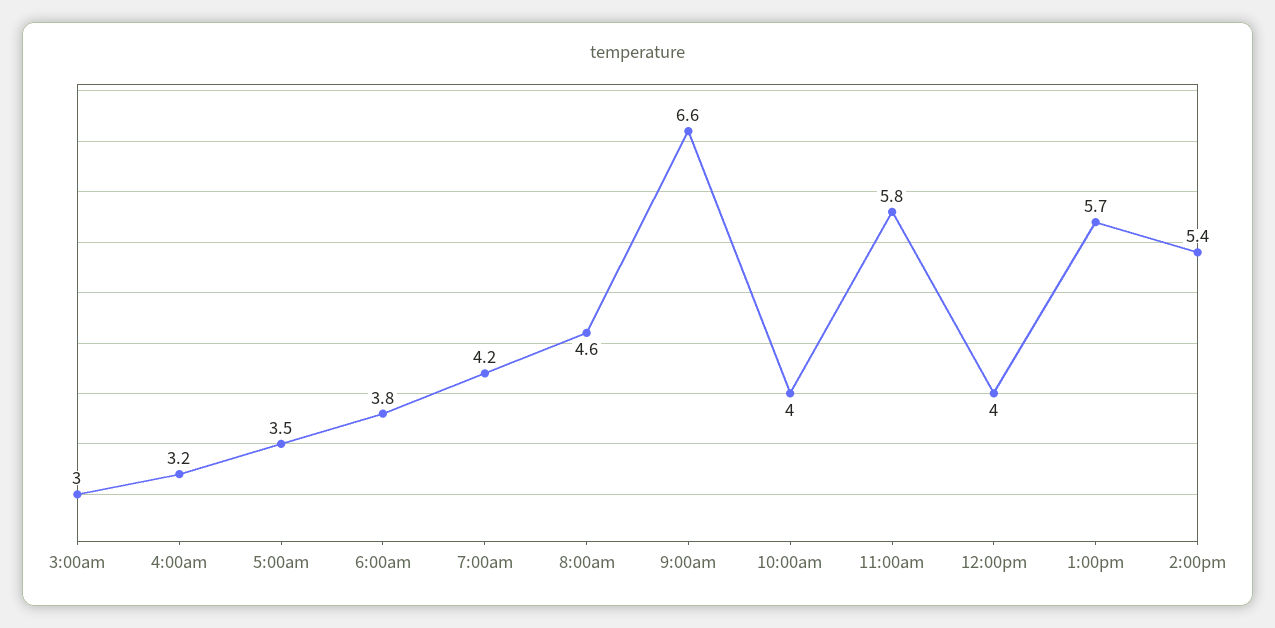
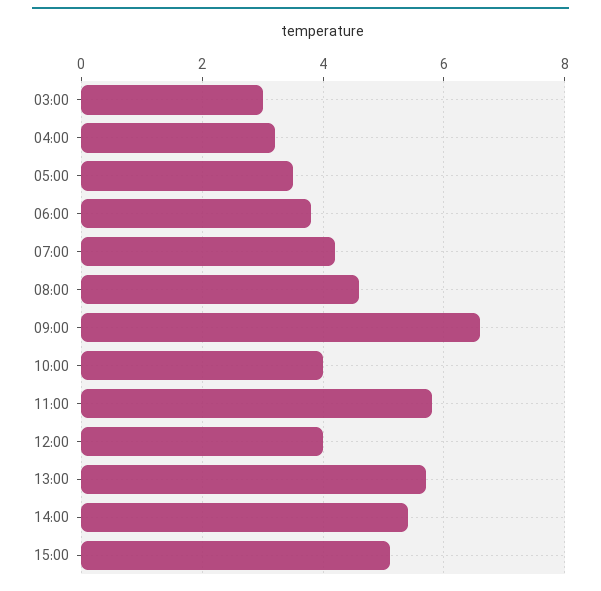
15:00: none -> 5

